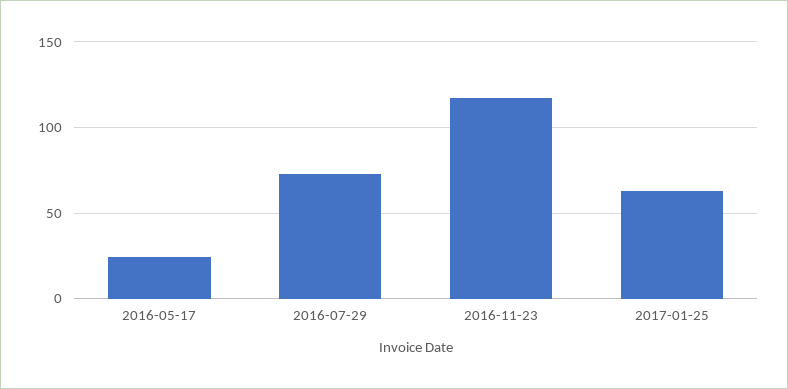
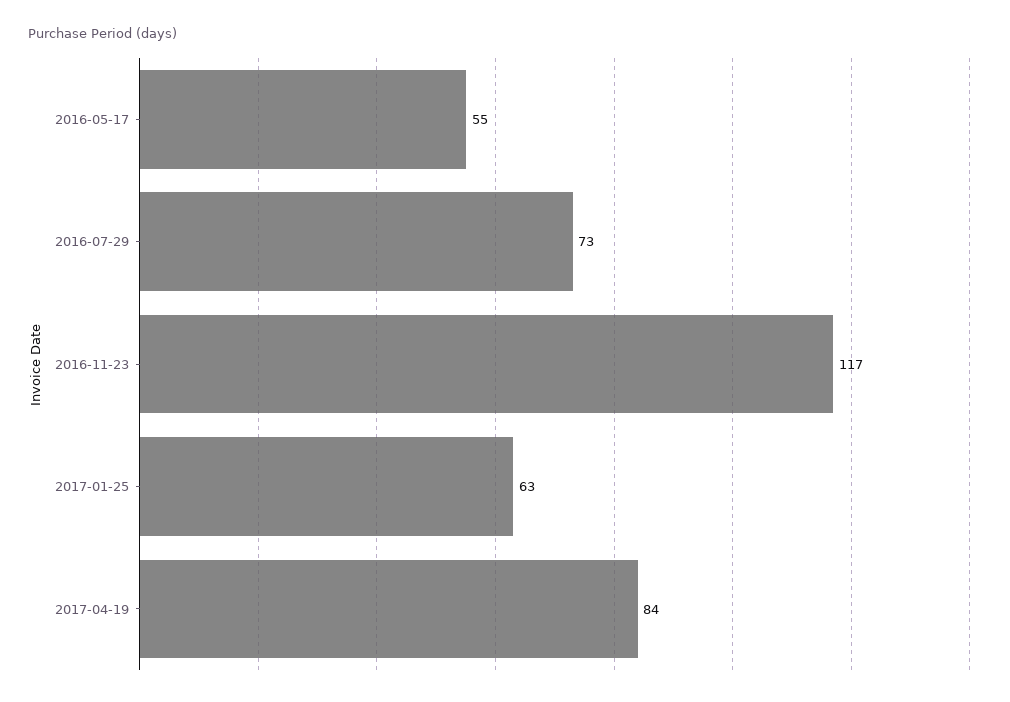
2016-05-17: 25 -> 55
2017-04-19: none -> 84

